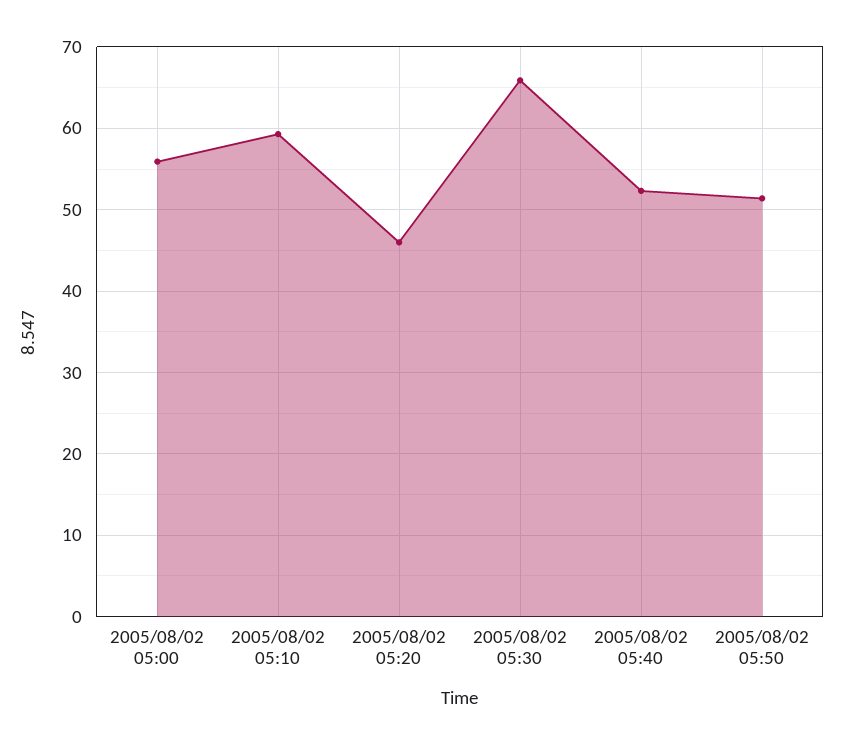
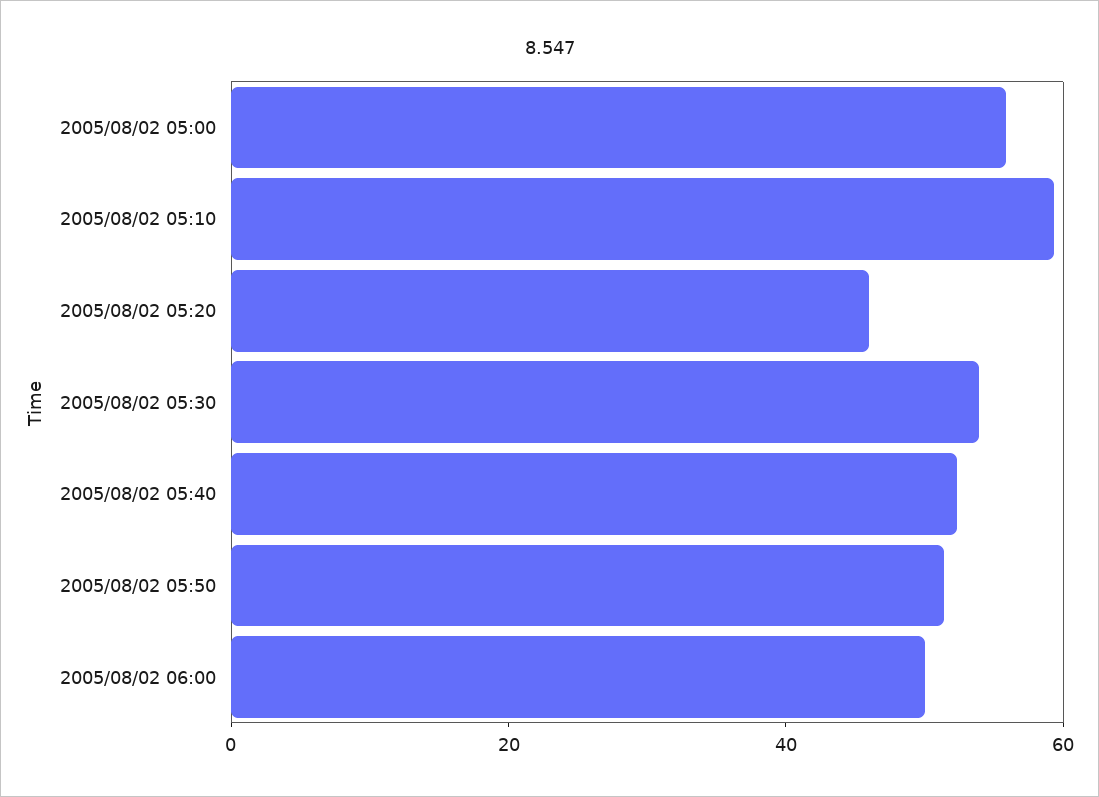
2005/08/02 05:30: 66 -> 55
2005/08/02 06:00: none -> 50

